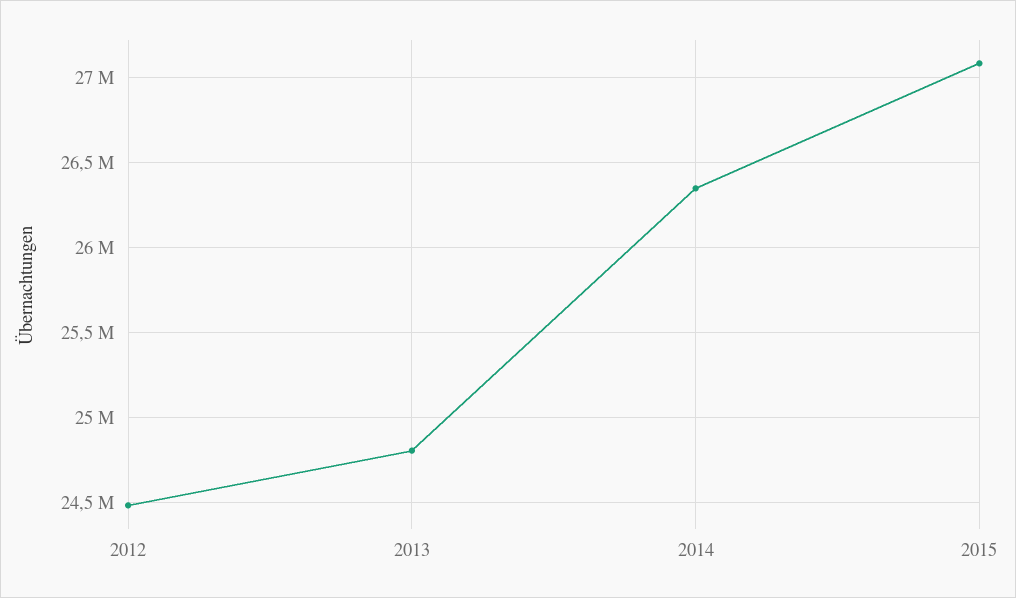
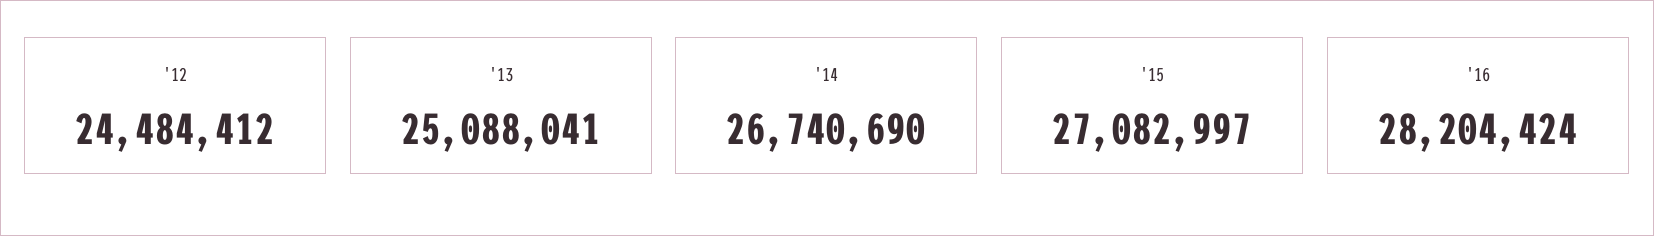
2013: 24800000 -> 25088041
2014: 26350000 -> 26740690
'16: none -> 28204424

